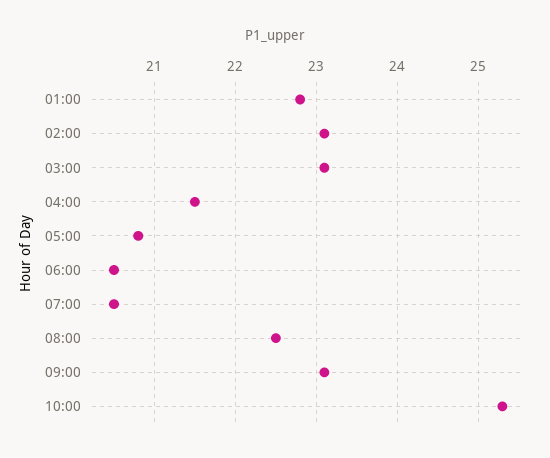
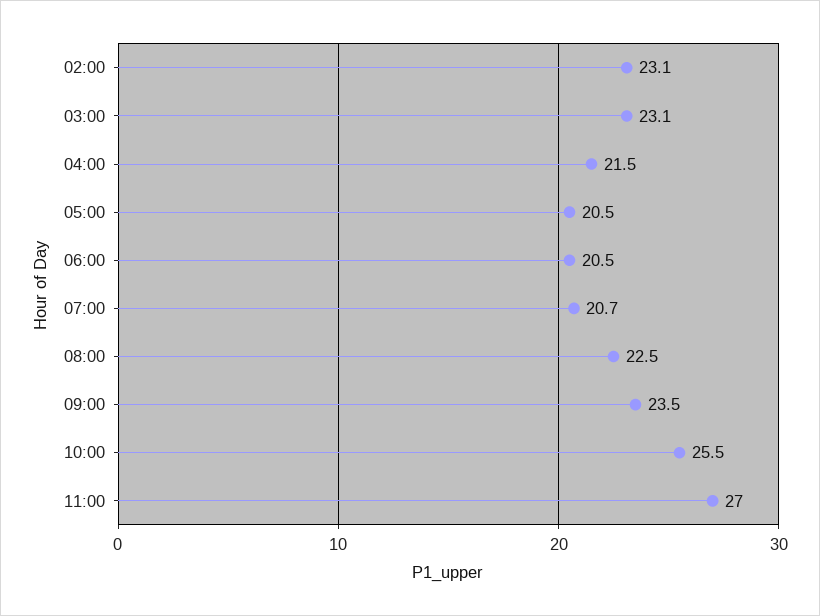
01:00: 22.8 -> none
05:00: 20.8 -> 20.5
07:00: 20.5 -> 20.7
09:00: 23.1 -> 23.5
10:00: 25.3 -> 25.5
11:00: none -> 27

